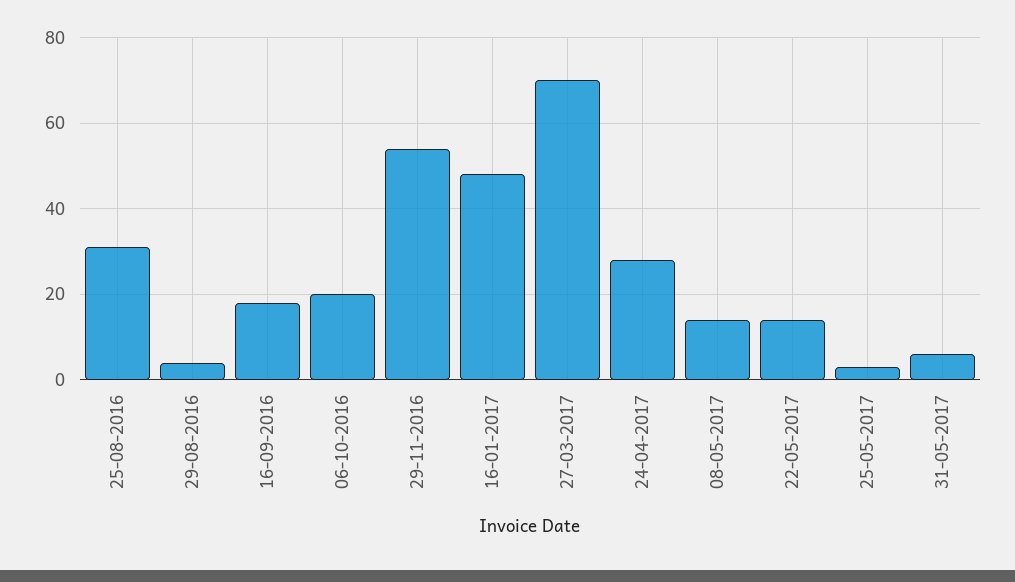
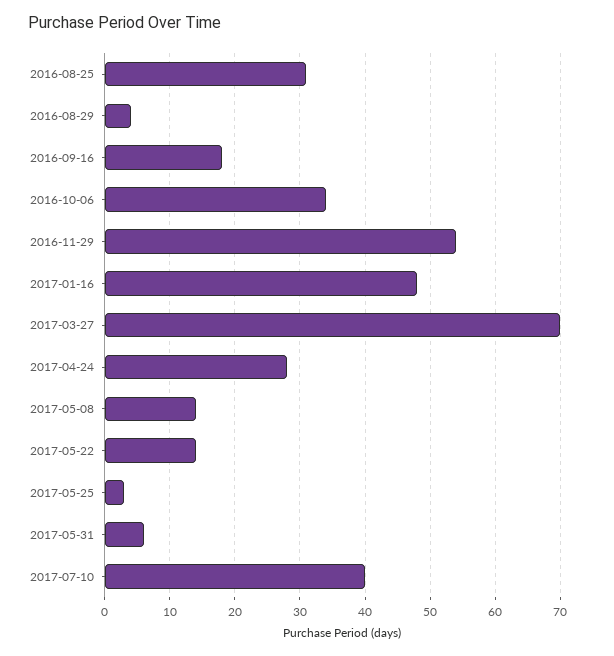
06-10-2016: 20 -> 34
2017-07-10: none -> 40

